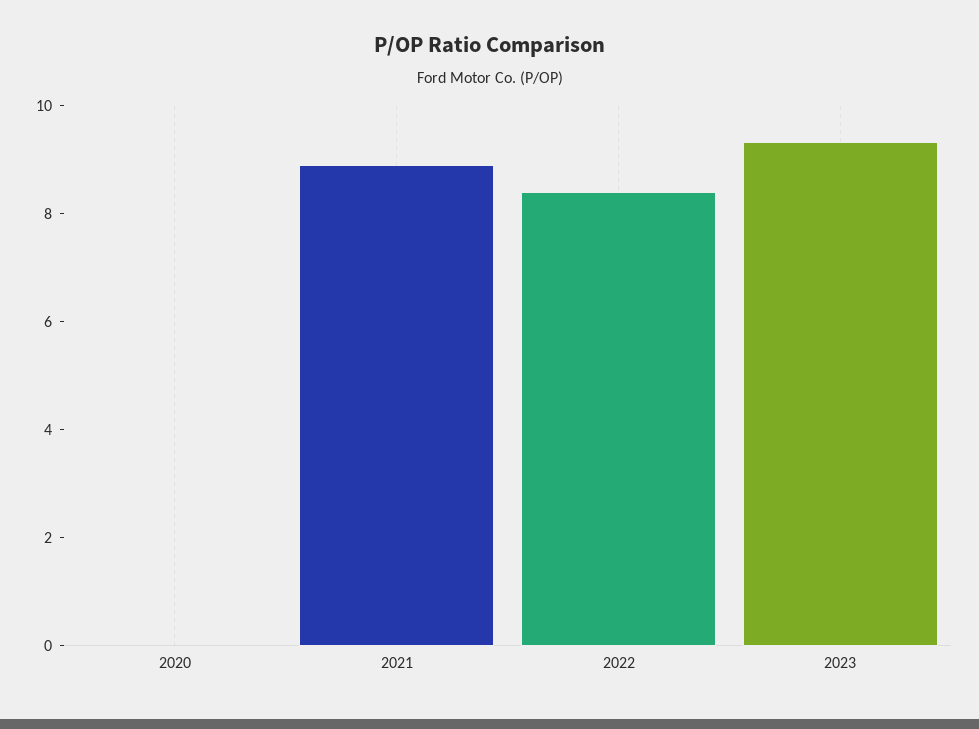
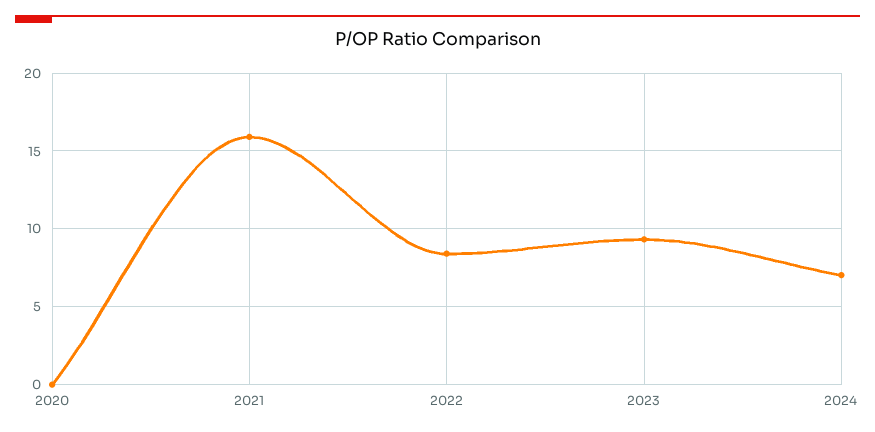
2021: 9 -> 16
2024: none -> 7

